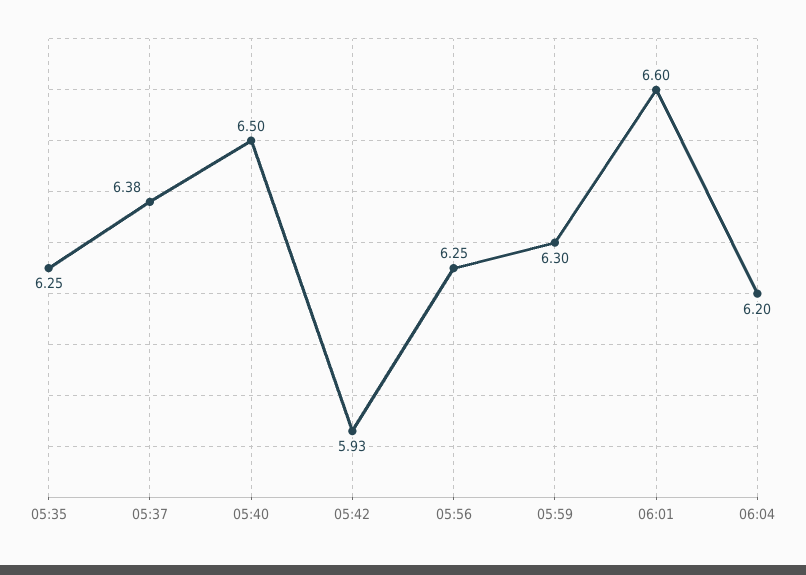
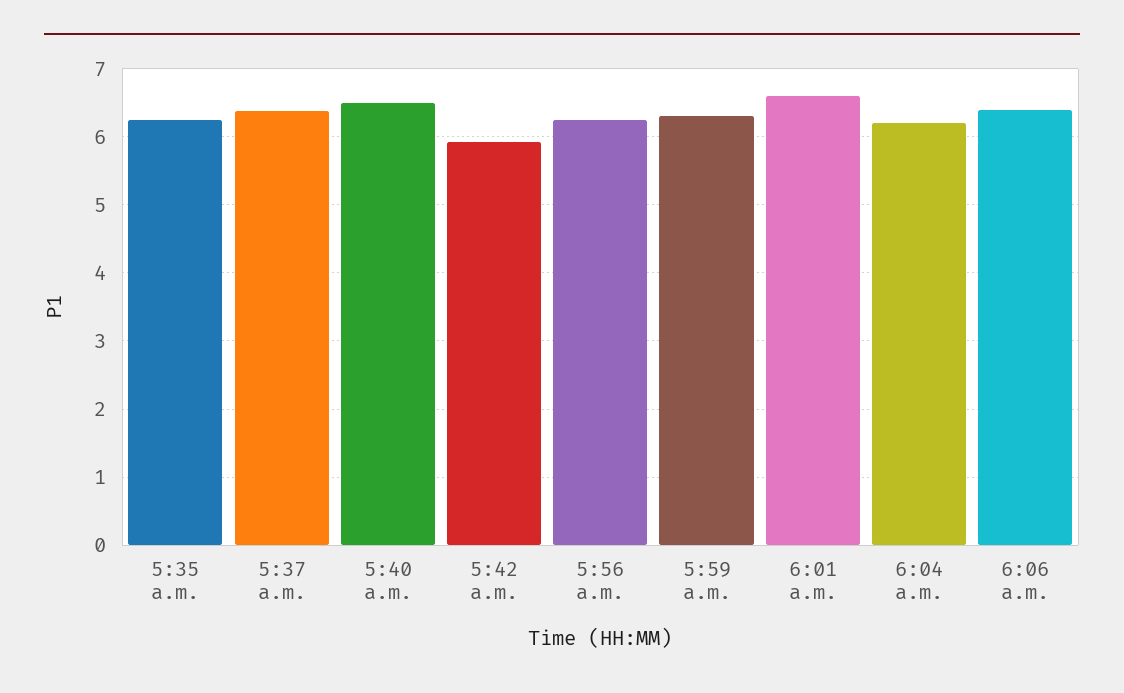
6:06 a.m.: none -> 6.4

